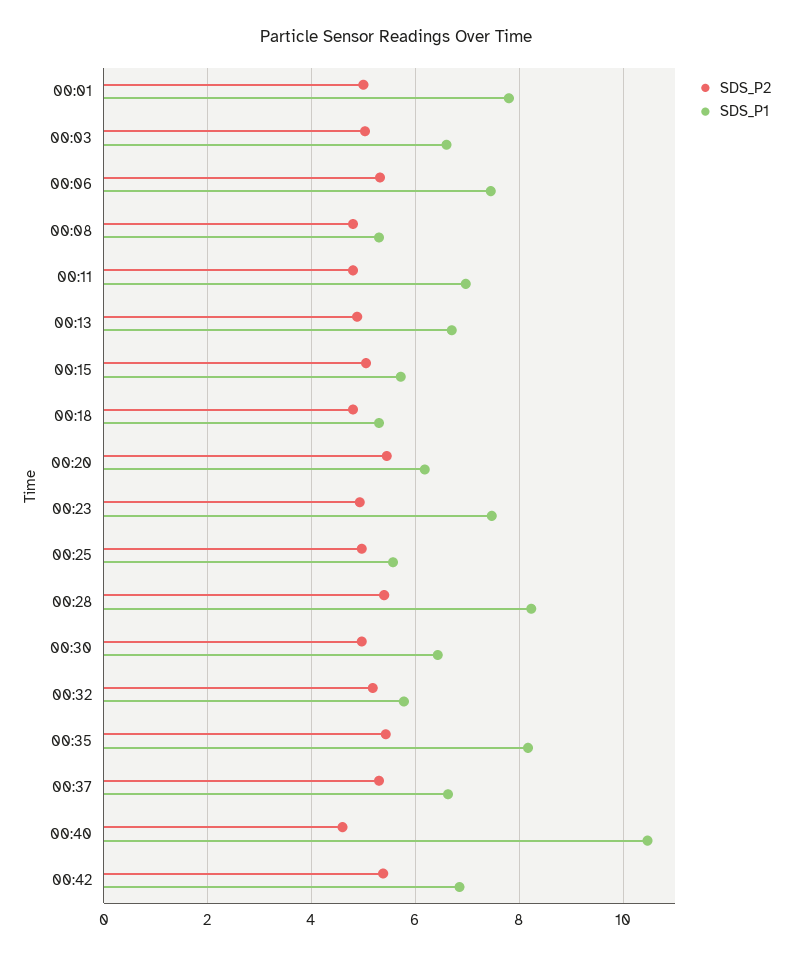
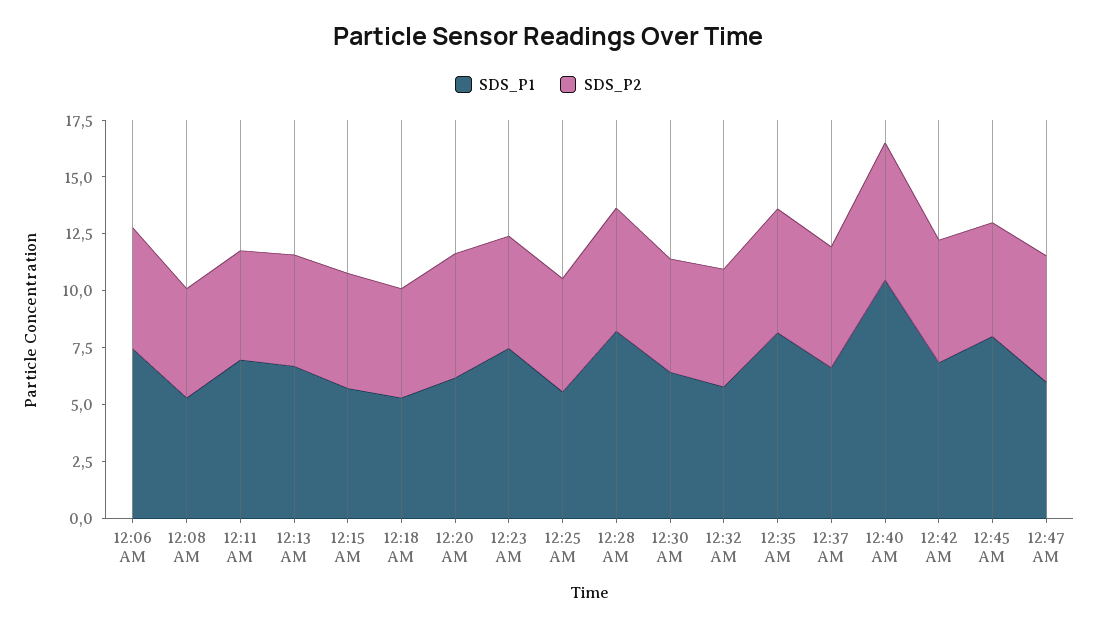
SDS_P2, 00:01: 5 -> none
SDS_P1, 00:01: 7.8 -> none
SDS_P2, 00:03: 5 -> none
SDS_P1, 00:03: 6.6 -> none
SDS_P2, 00:40: 4.6 -> 6
SDS_P1, 12:45 AM: none -> 8
SDS_P2, 12:45 AM: none -> 5
SDS_P1, 12:47 AM: none -> 6
SDS_P2, 12:47 AM: none -> 5.5

